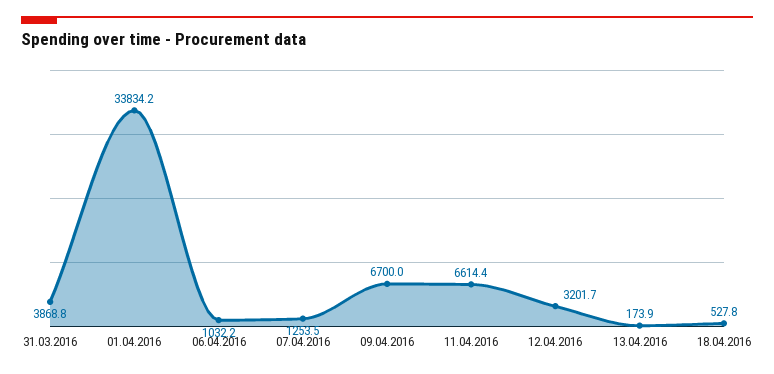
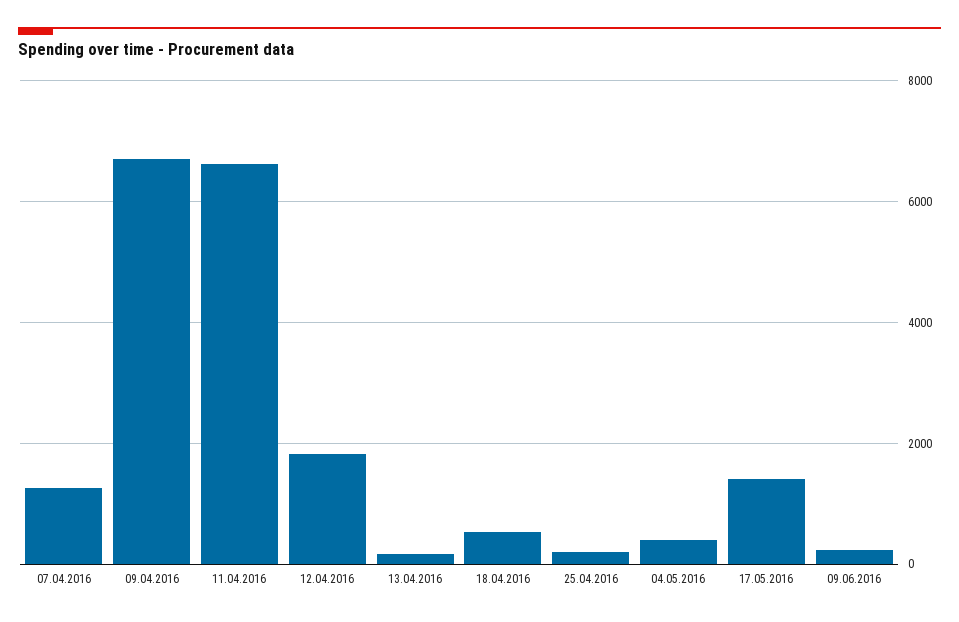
31.03.2016: 3868.8 -> none
01.04.2016: 33834.2 -> none
06.04.2016: 1032.2 -> none
12.04.2016: 3201.7 -> 1800
25.04.2016: none -> 200
04.05.2016: none -> 400
17.05.2016: none -> 1400
09.06.2016: none -> 200

